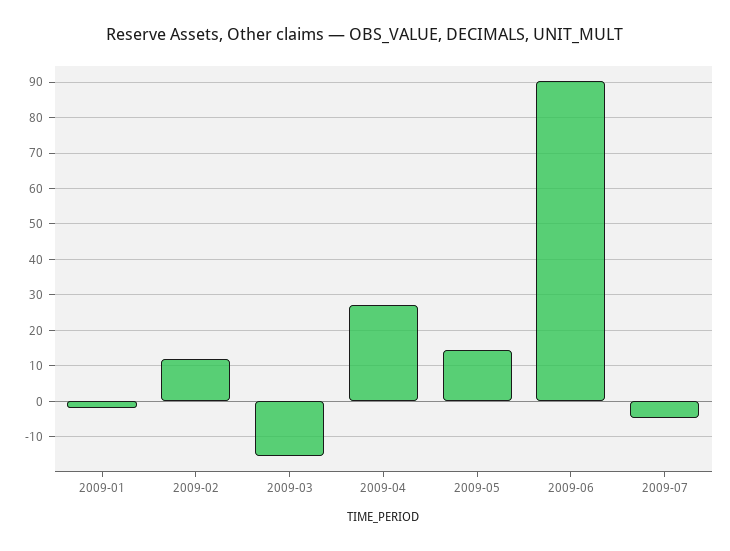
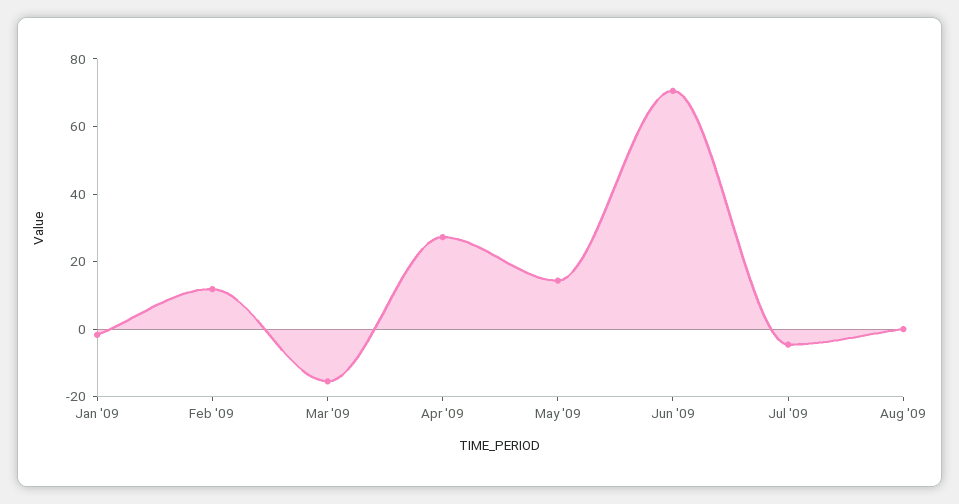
2009-06: 90 -> 70
Aug '09: none -> 0

